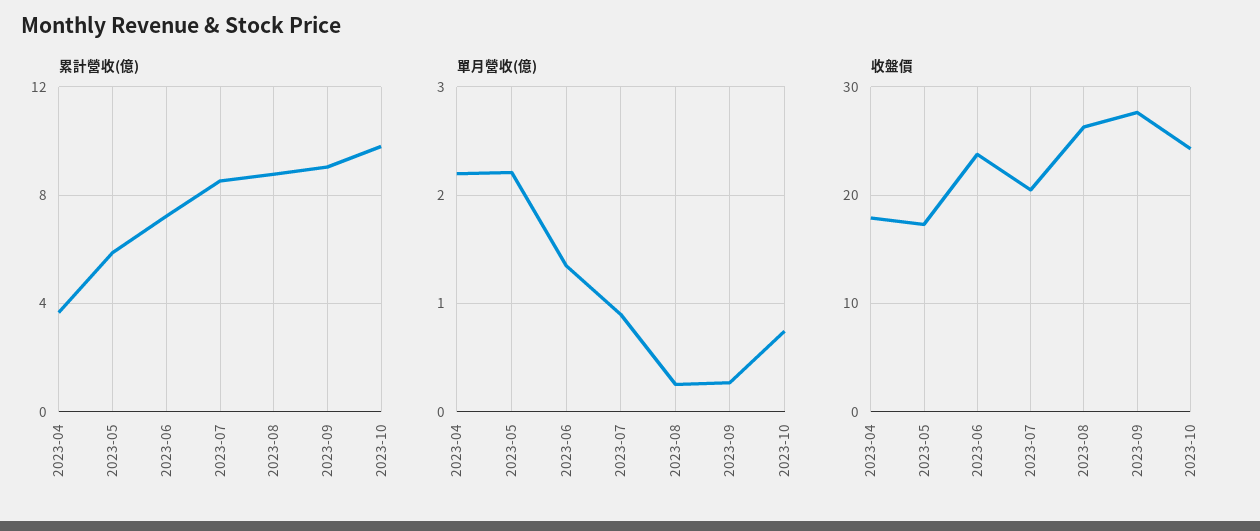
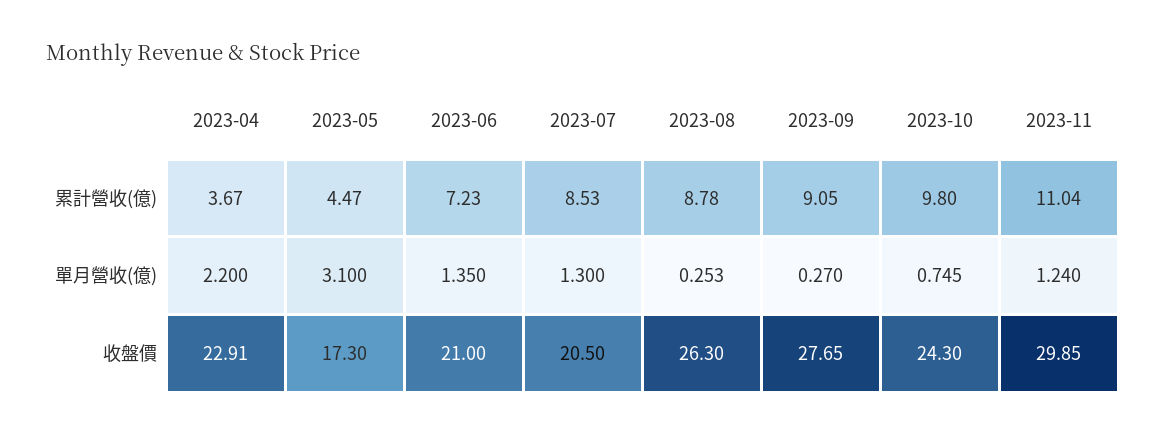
累計營收(億), 2023-05: 6 -> 4.47
單月營收(億), 2023-05: 2.2 -> 3.1
單月營收(億), 2023-07: 0.9 -> 1.3
收盤價, 2023-04: 18 -> 22.91
收盤價, 2023-06: 24 -> 21
累計營收(億), 2023-11: none -> 11.04
單月營收(億), 2023-11: none -> 1.24
收盤價, 2023-11: none -> 29.85

